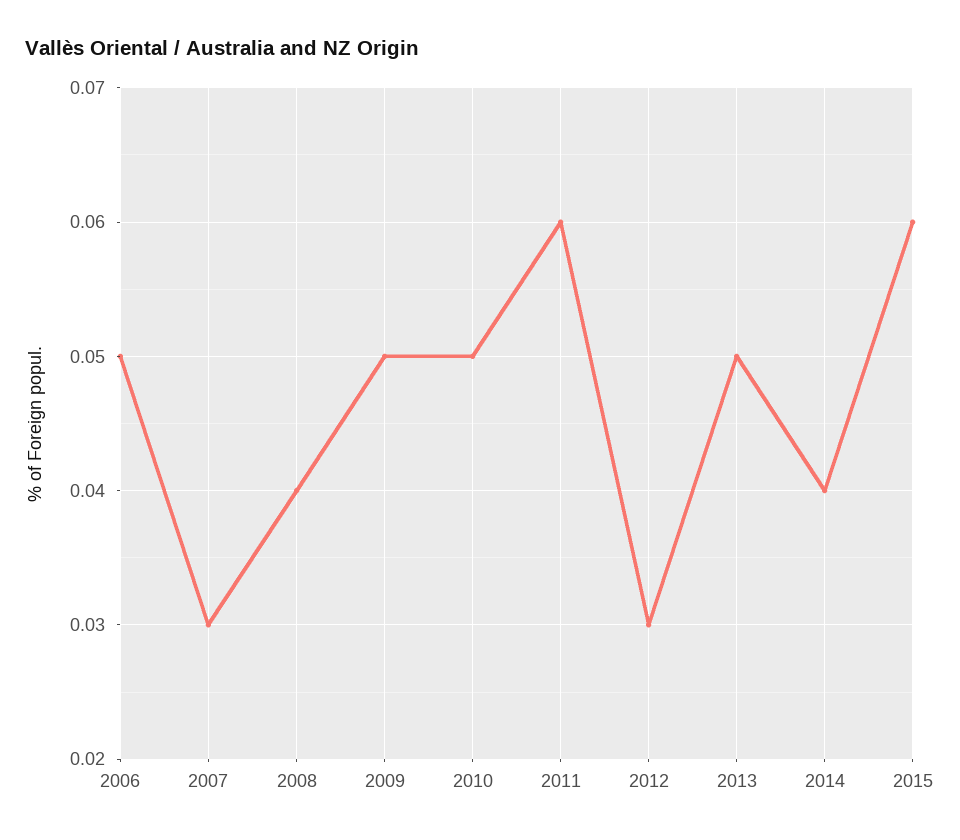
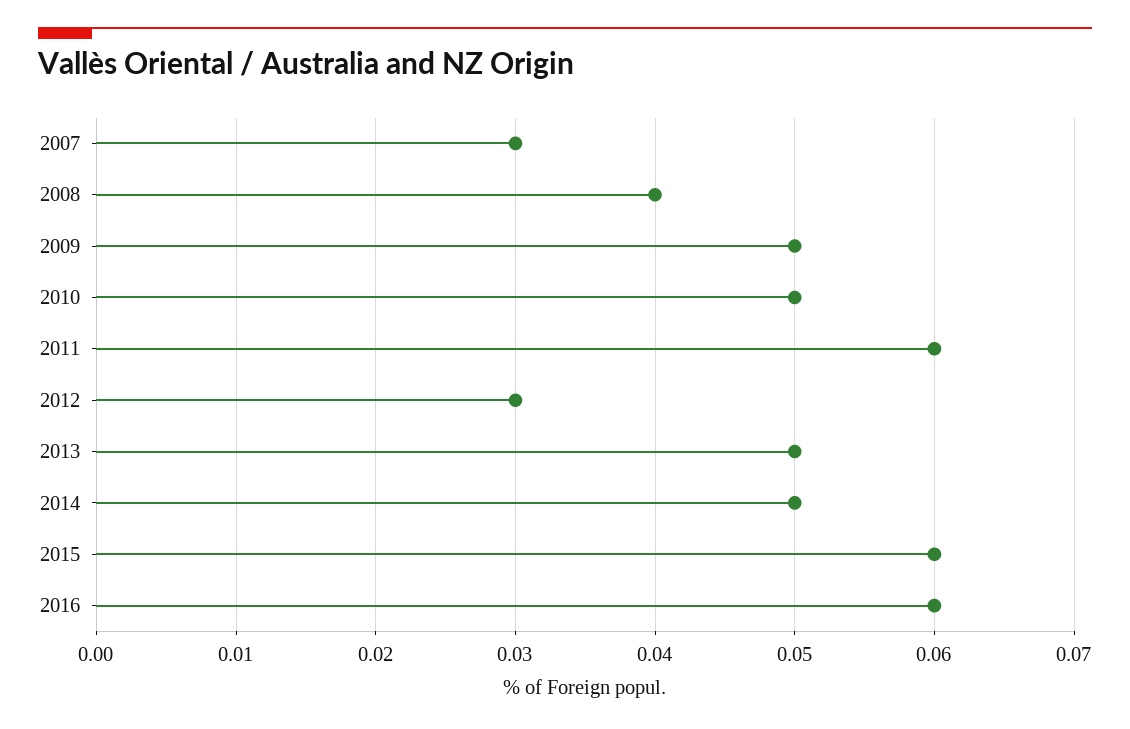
2006: 0.05 -> none
2014: 0.04 -> 0.05
2016: none -> 0.06

